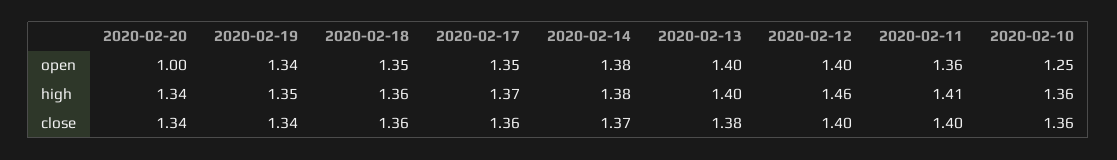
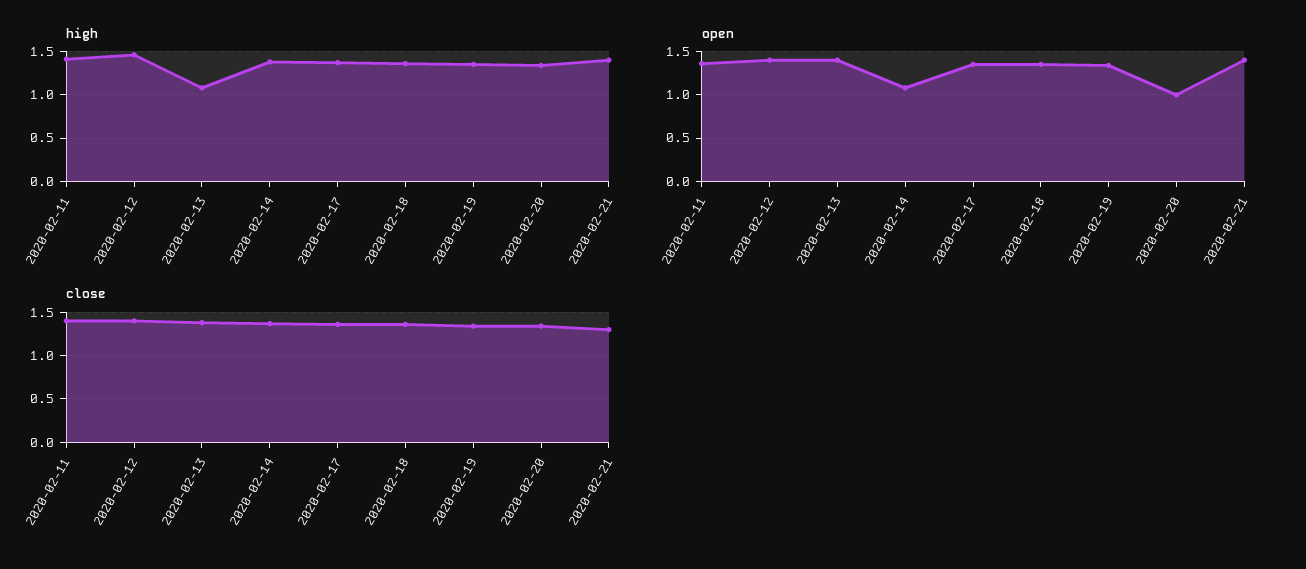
open, 2020-02-14: 1.38 -> 1.1
open, 2020-02-10: 1.25 -> none
high, 2020-02-13: 1.4 -> 1.1
high, 2020-02-10: 1.36 -> none
close, 2020-02-10: 1.36 -> none
high, 2020-02-21: none -> 1.4
open, 2020-02-21: none -> 1.4
close, 2020-02-21: none -> 1.3

